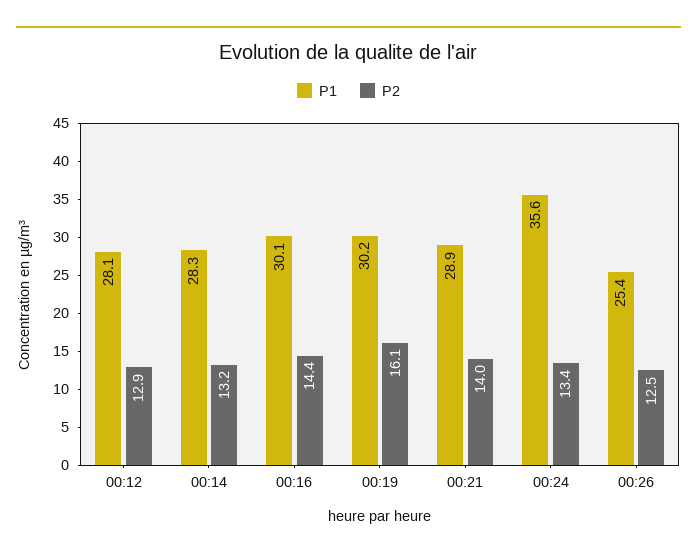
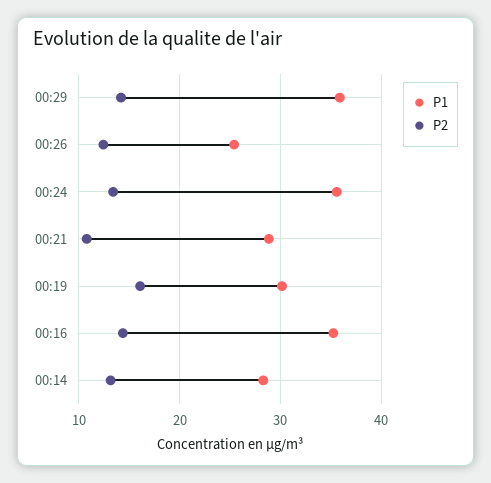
P1, 00:12: 28.1 -> none
P2, 00:12: 12.9 -> none
P1, 00:16: 30.1 -> 35
P2, 00:21: 14 -> 11
P1, 00:29: none -> 36
P2, 00:29: none -> 14

